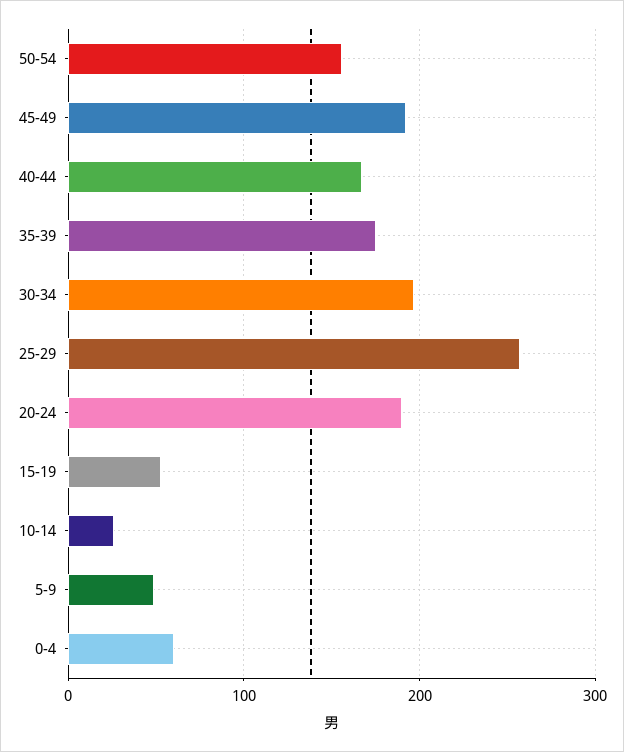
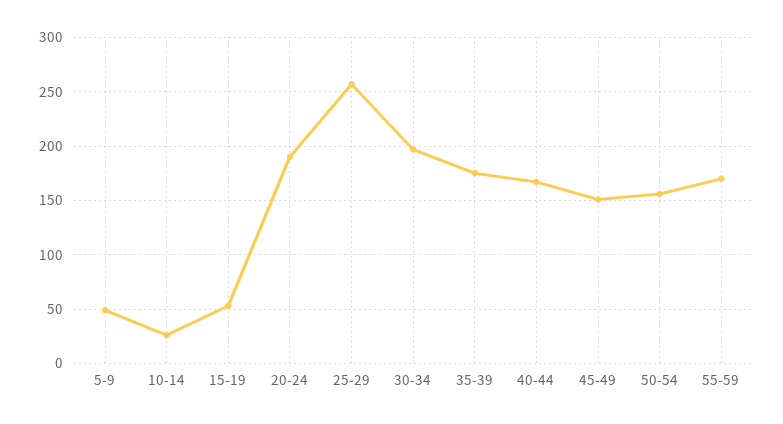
45-49: 190 -> 150
0-4: 60 -> none
55-59: none -> 170

